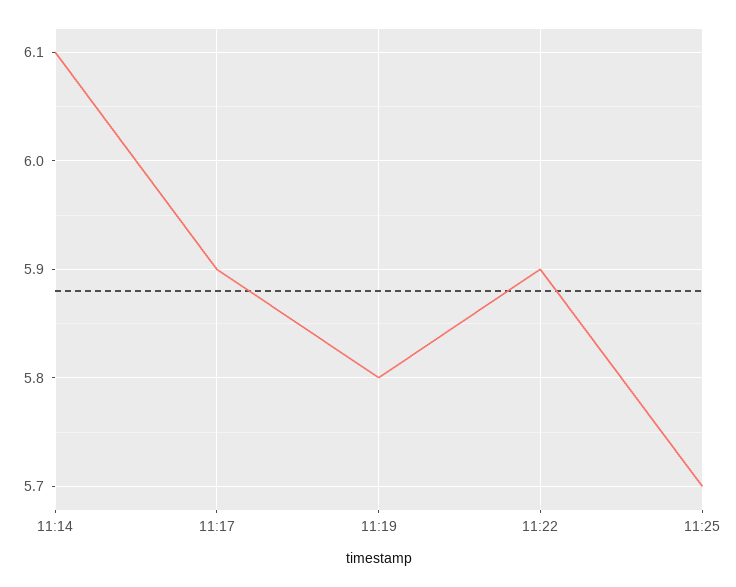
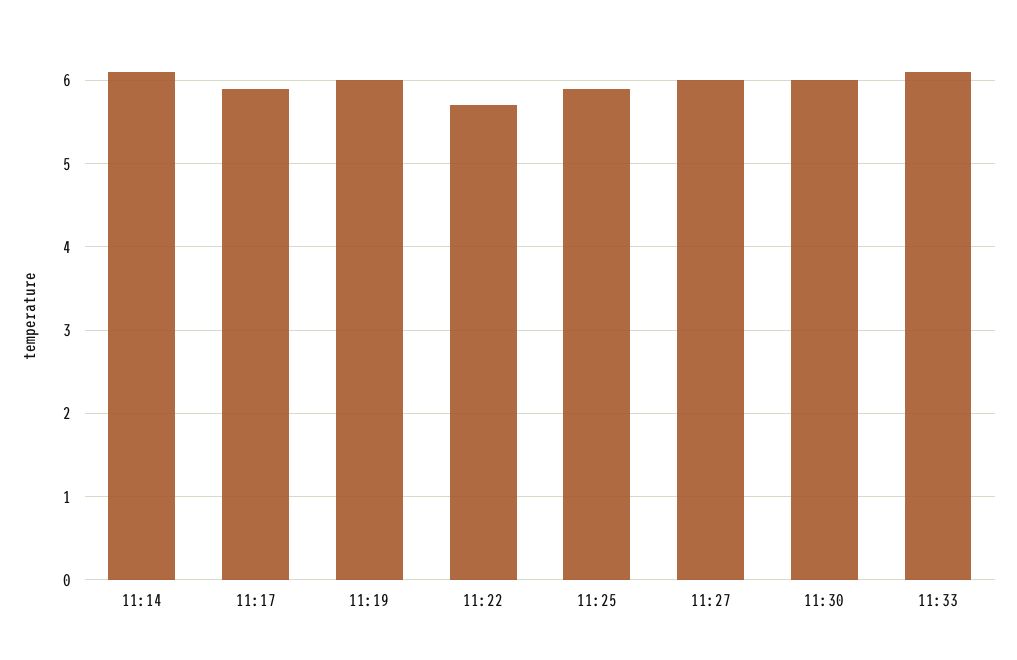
11:19: 5.8 -> 6
11:22: 5.9 -> 5.7
11:25: 5.7 -> 5.9
11:27: none -> 6
11:30: none -> 6
11:33: none -> 6.1

